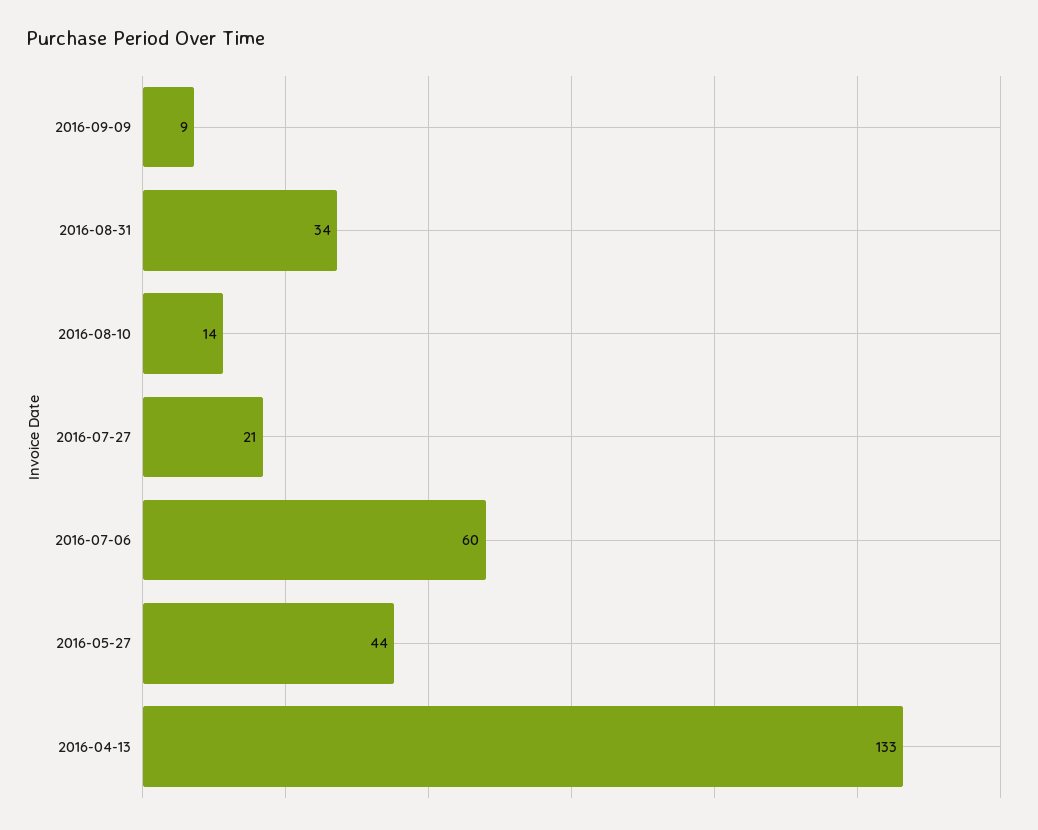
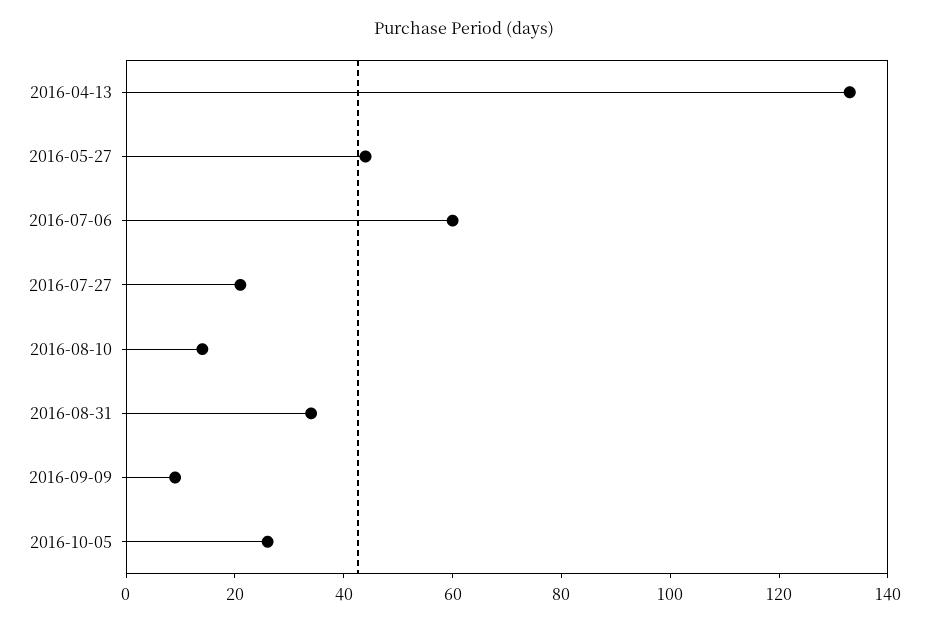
2016-10-05: none -> 25

